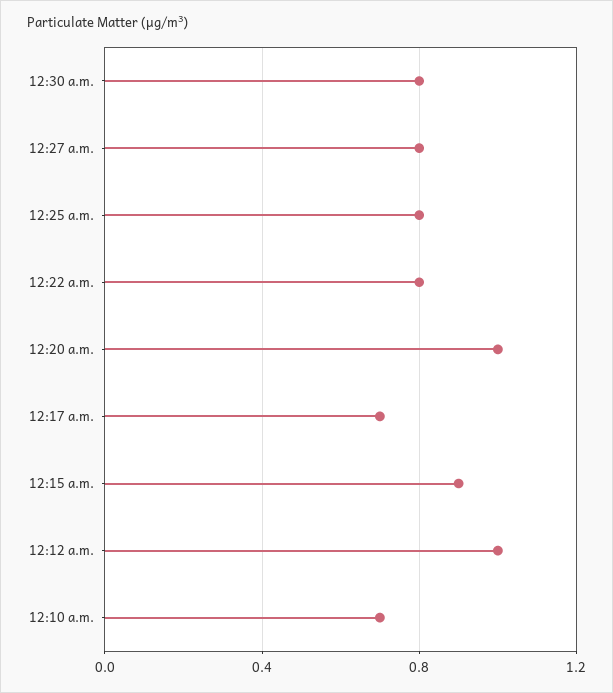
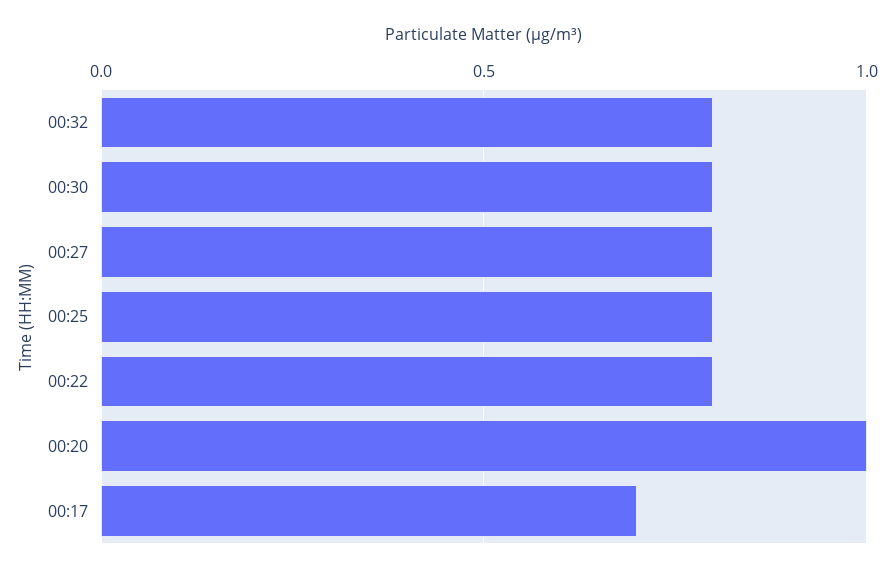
12:15 a.m.: 0.9 -> none
12:12 a.m.: 1 -> none
12:10 a.m.: 0.7 -> none
00:32: none -> 0.8

